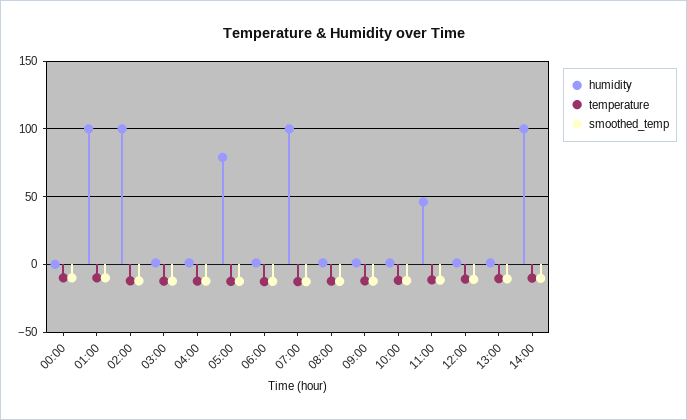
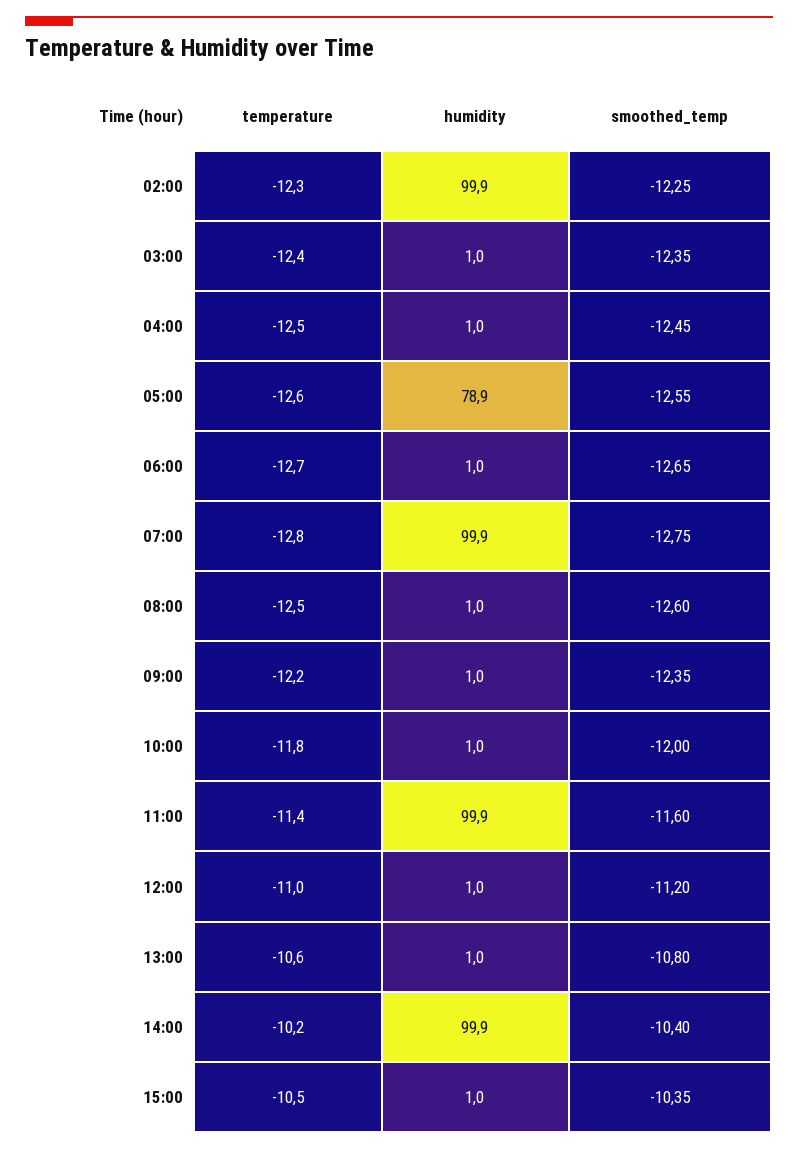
humidity, 00:00: 0 -> none
temperature, 00:00: -10 -> none
smoothed_temp, 00:00: -10 -> none
humidity, 01:00: 100 -> none
temperature, 01:00: -10 -> none
smoothed_temp, 01:00: -10 -> none
humidity, 11:00: 45 -> 99.9
temperature, 15:00: none -> -10.5
humidity, 15:00: none -> 1
smoothed_temp, 15:00: none -> -10.35

